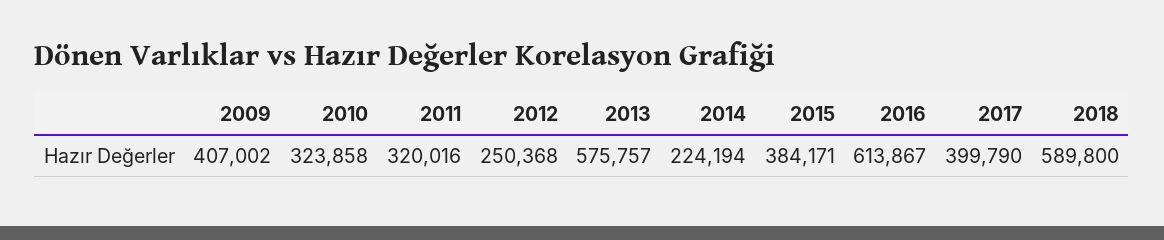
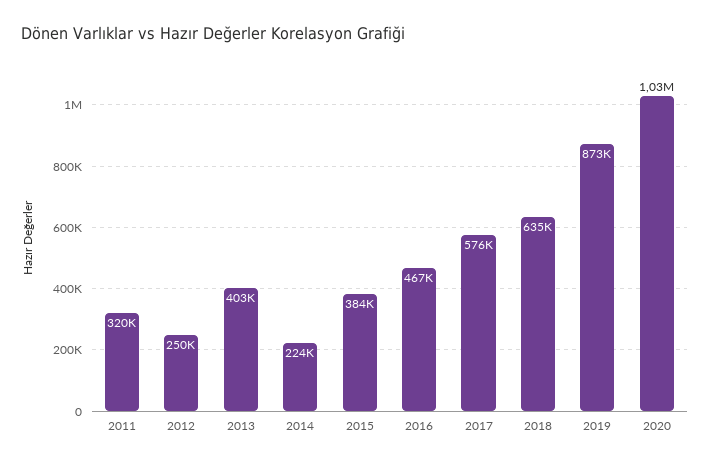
2009: 407002 -> none
2010: 323858 -> none
2013: 575757 -> 403000
2016: 613867 -> 467000
2017: 399790 -> 576000
2018: 589800 -> 635000
2019: none -> 873000
2020: none -> 1030000

